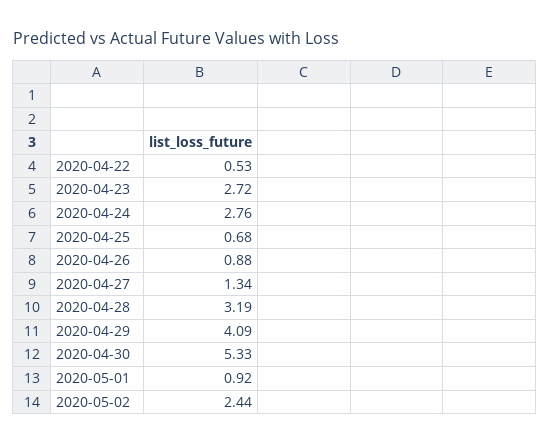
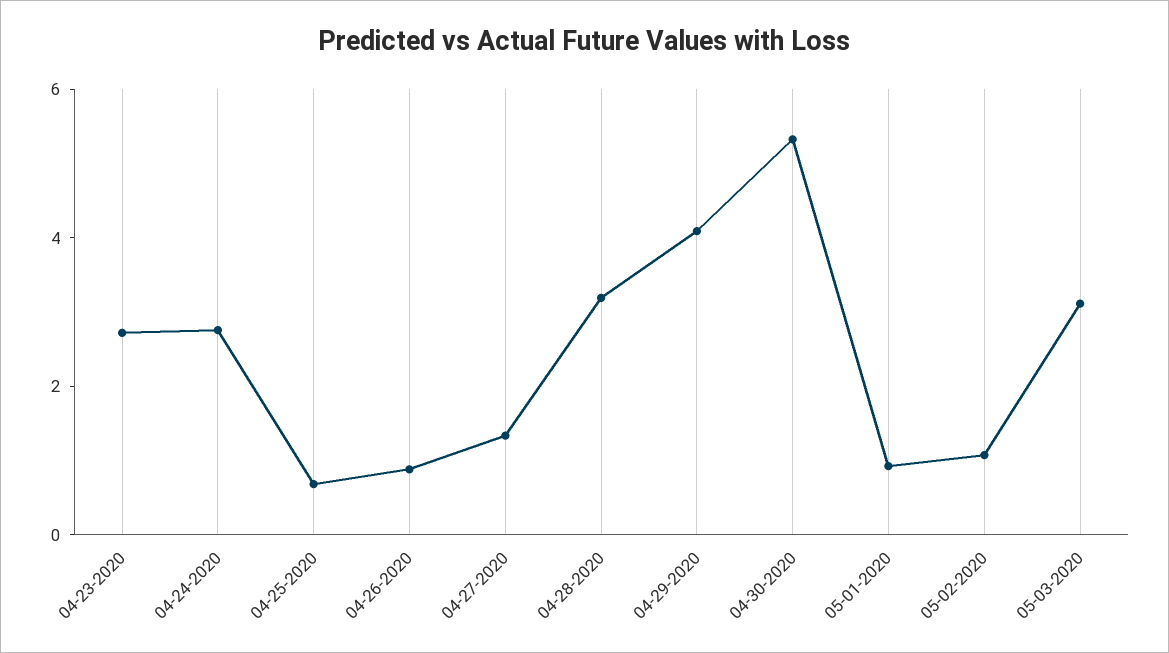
2020-04-22: 0.53 -> none
2020-05-02: 2.44 -> 1
05-03-2020: none -> 3

